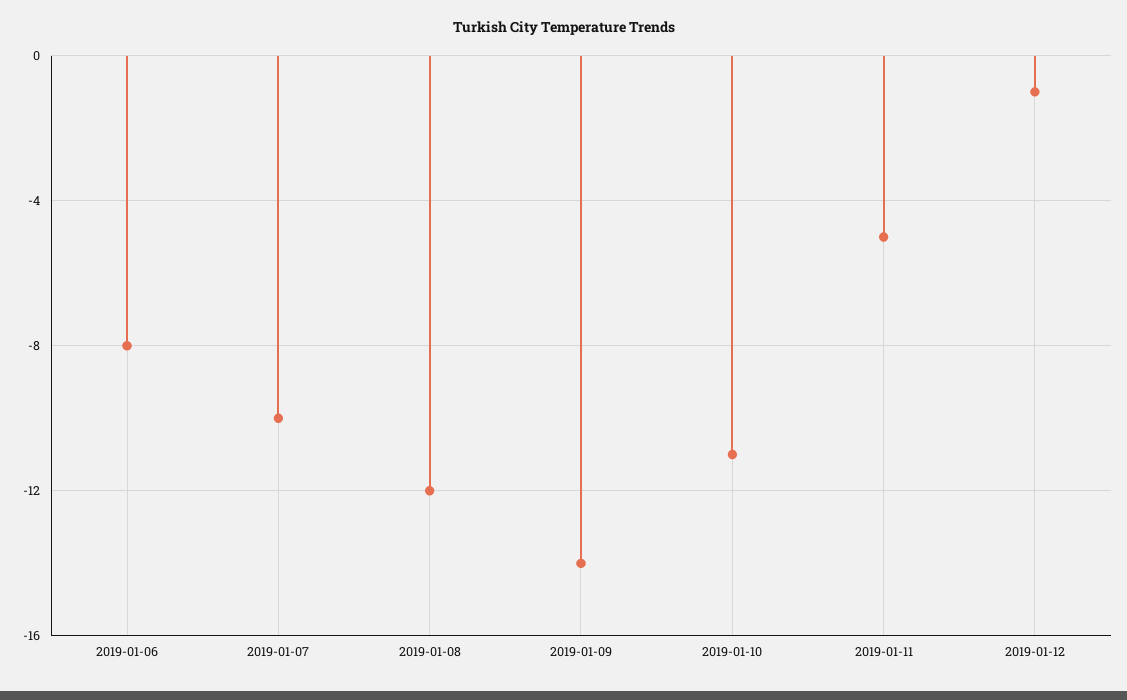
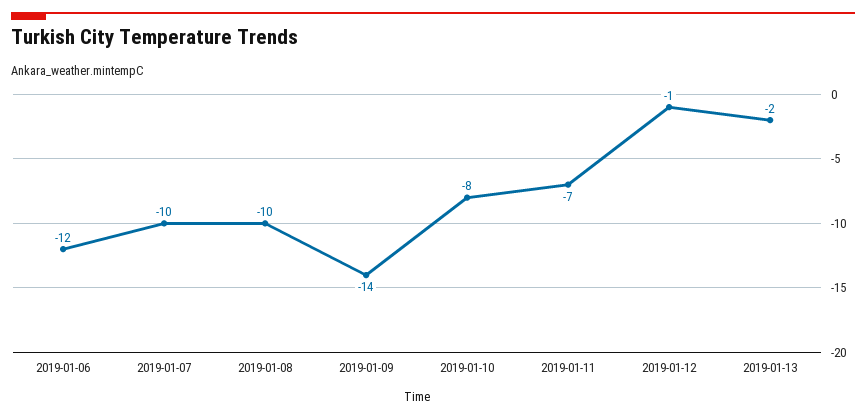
2019-01-06: -8 -> -12
2019-01-08: -12 -> -10
2019-01-10: -11 -> -8
2019-01-11: -5 -> -7
2019-01-13: none -> -2

